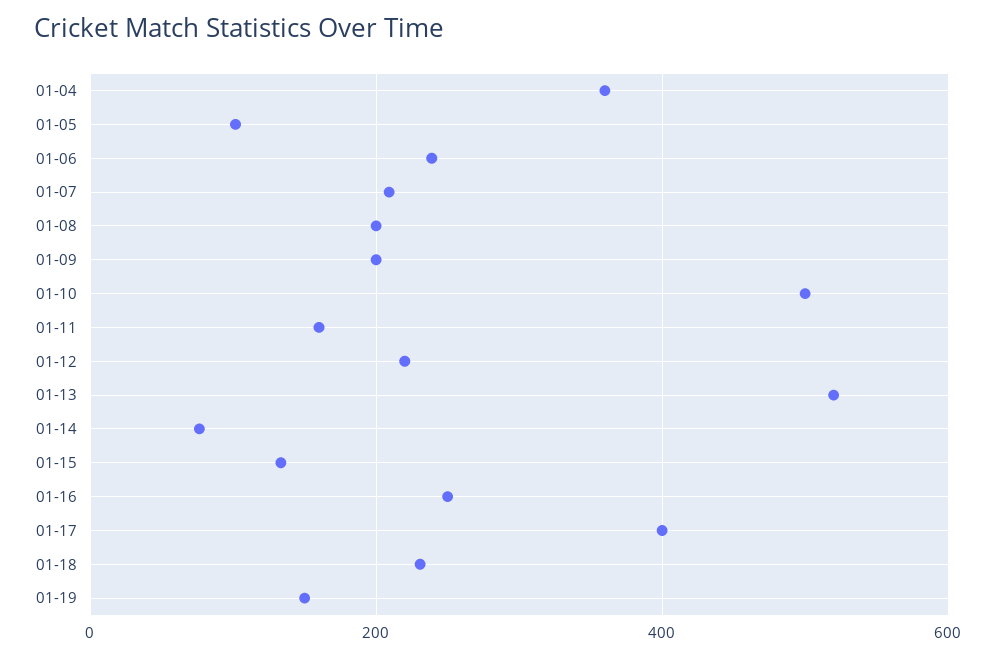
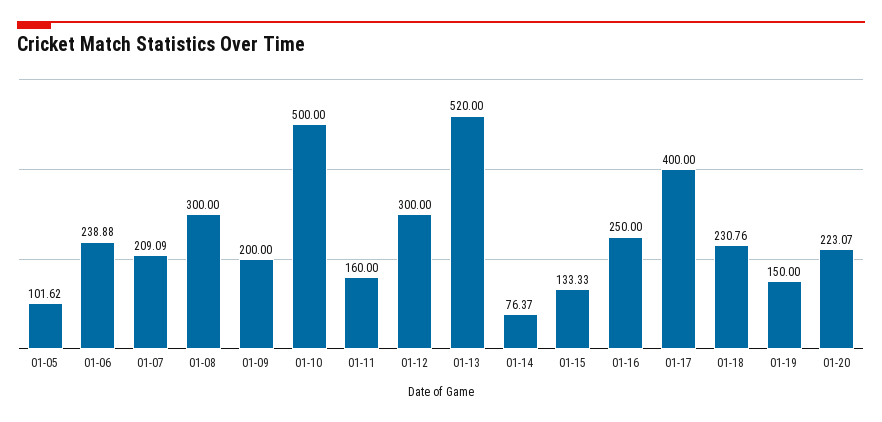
01-04: 360 -> none
01-08: 200 -> 300
01-12: 220 -> 300
01-20: none -> 223.07

